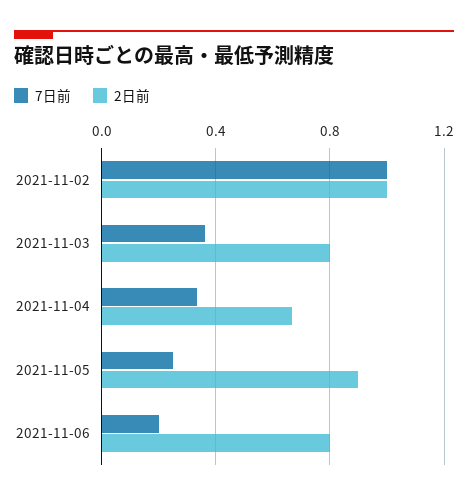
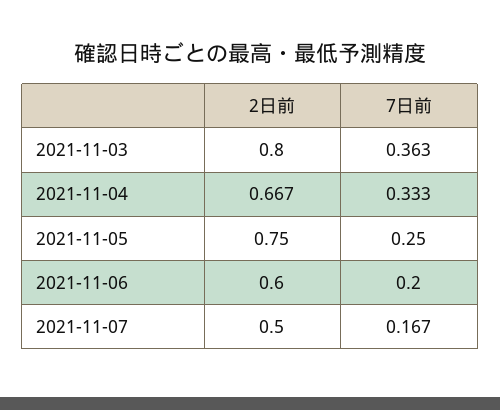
7日前, 2021-11-02: 1 -> none
2日前, 2021-11-02: 1 -> none
2日前, 2021-11-05: 0.9 -> 0.75
2日前, 2021-11-06: 0.8 -> 0.6
2日前, 2021-11-07: none -> 0.5
7日前, 2021-11-07: none -> 0.167

